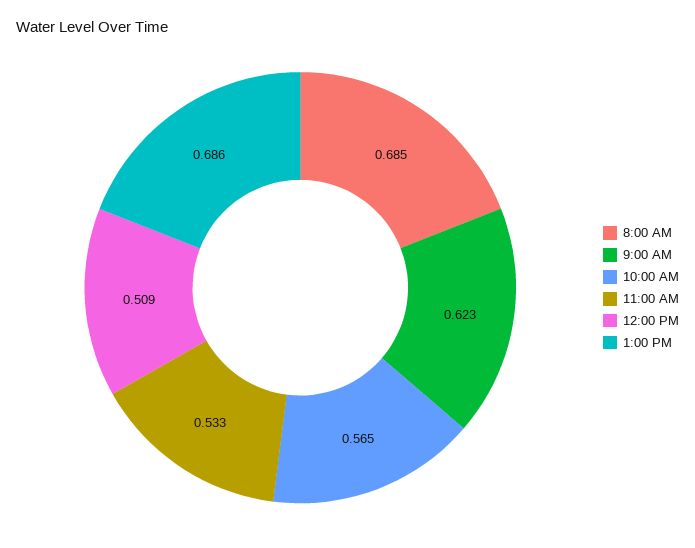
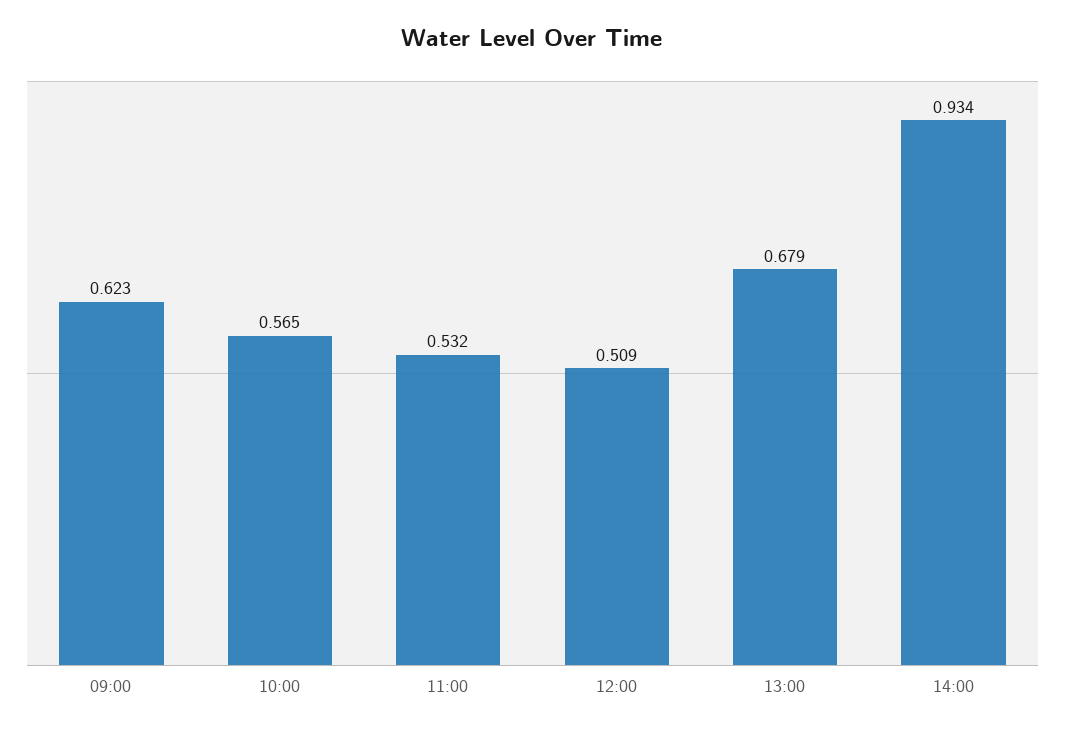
8:00 AM: 0.685 -> none
11:00 AM: 0.533 -> 0.532
1:00 PM: 0.686 -> 0.679
14:00: none -> 0.934

